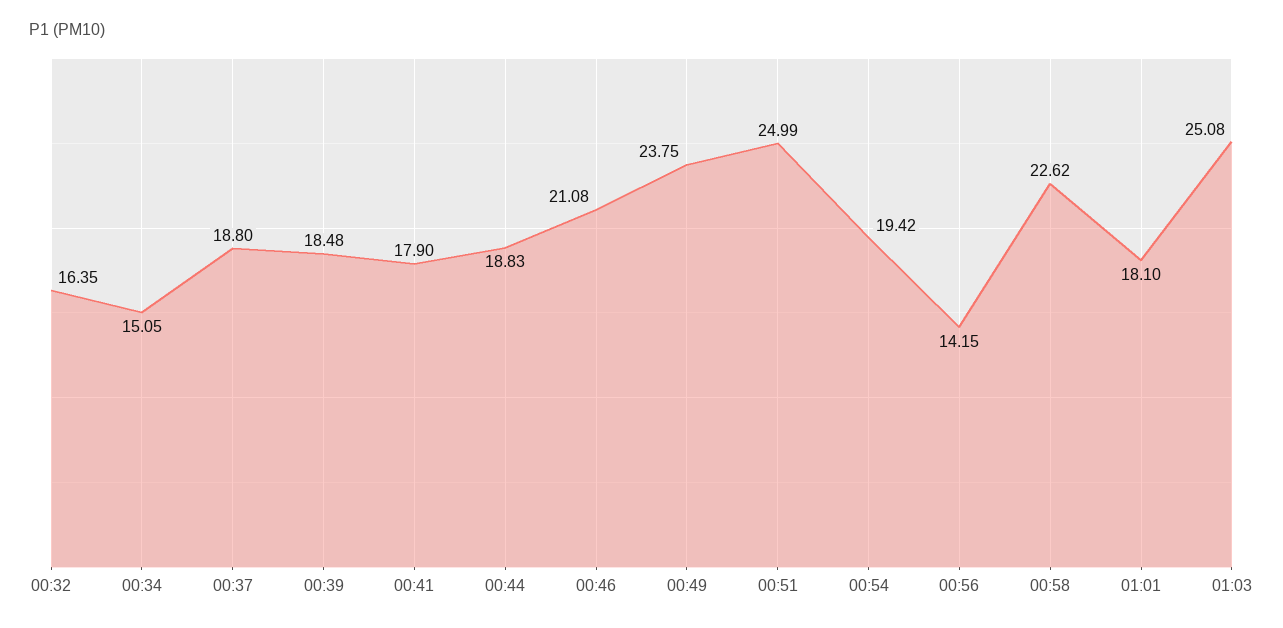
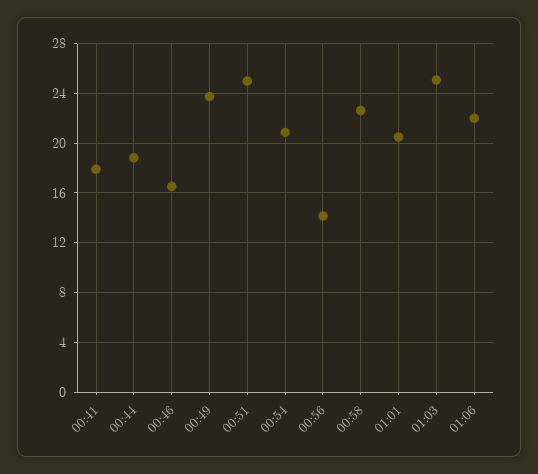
00:32: 16.35 -> none
00:34: 15.05 -> none
00:37: 18.8 -> none
00:39: 18.48 -> none
00:46: 21.08 -> 16.5
00:54: 19.42 -> 21
01:01: 18.1 -> 20.5
01:06: none -> 22

